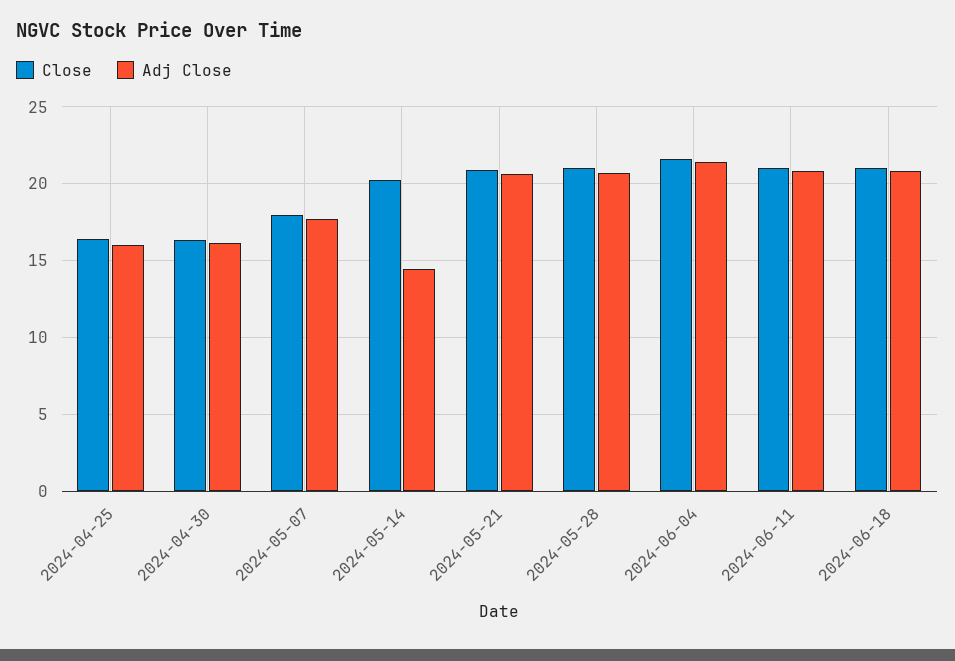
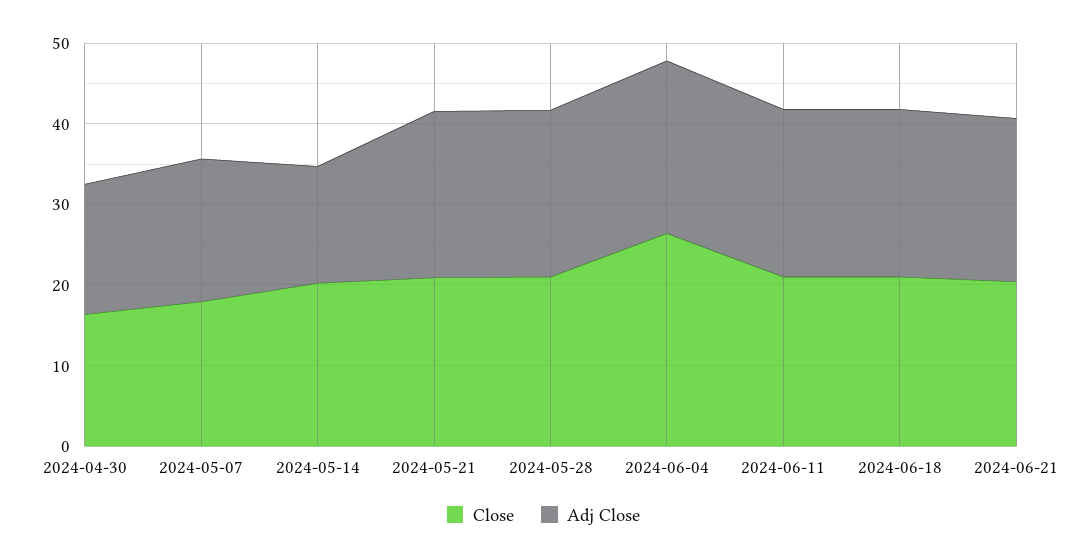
Close, 2024-04-25: 16.5 -> none
Adj Close, 2024-04-25: 16 -> none
Close, 2024-06-04: 21.5 -> 26
Close, 2024-06-21: none -> 20
Adj Close, 2024-06-21: none -> 20

